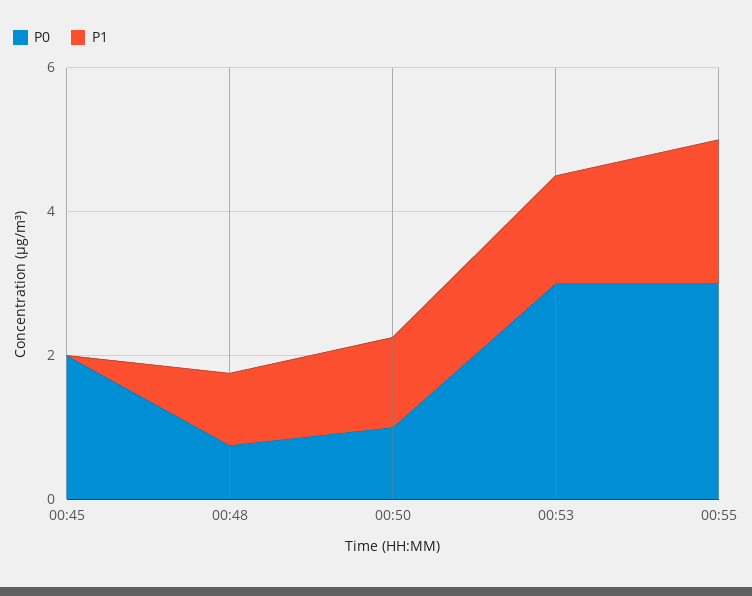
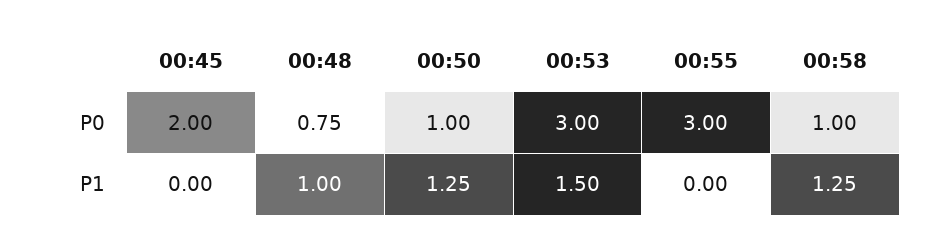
P1, 00:55: 2 -> 0
P0, 00:58: none -> 1
P1, 00:58: none -> 1.25

